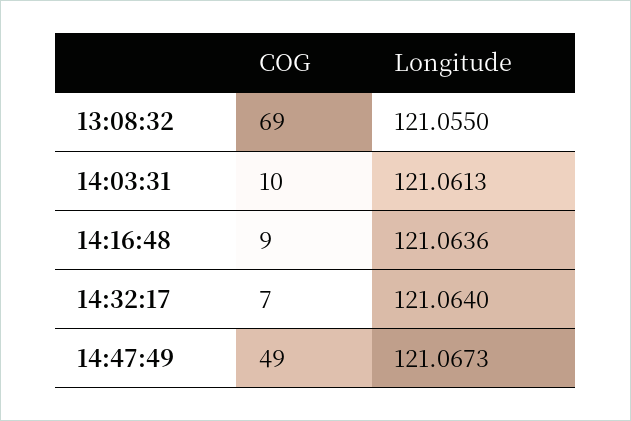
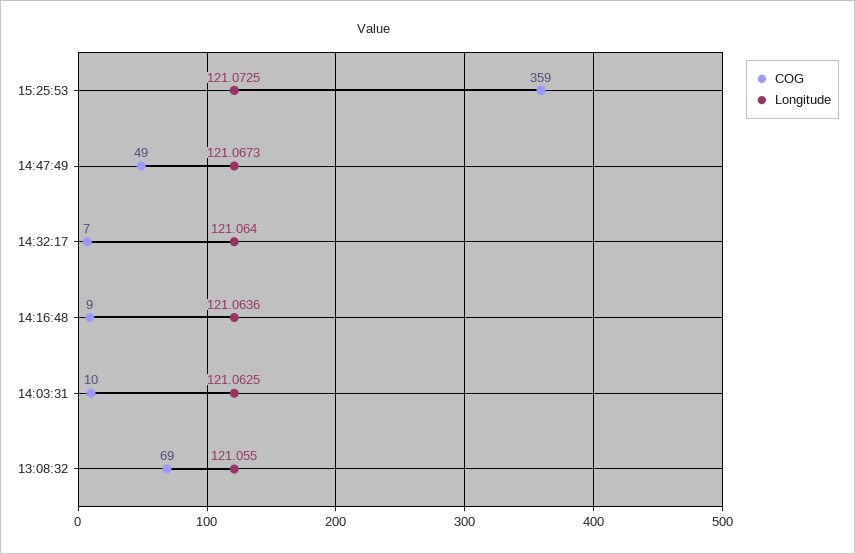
Longitude, 14:03:31: 121.0613 -> 121.0625
COG, 15:25:53: none -> 359
Longitude, 15:25:53: none -> 121.0725

